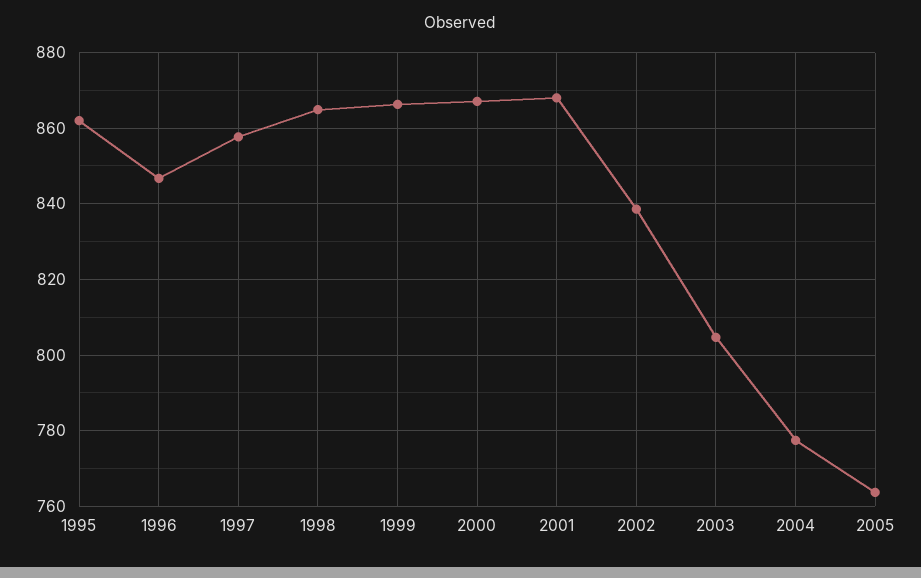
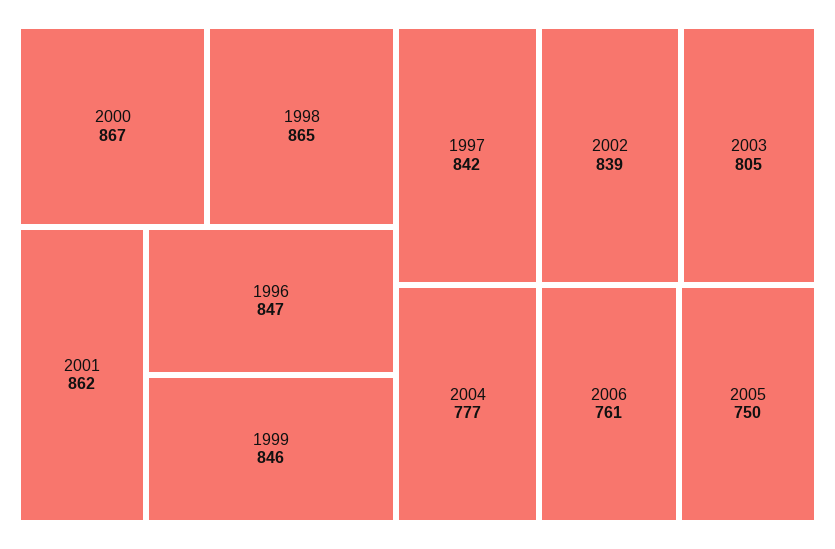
1995: 862 -> none
1997: 858 -> 842
1999: 866 -> 846
2001: 868 -> 862
2005: 764 -> 750
2006: none -> 761

